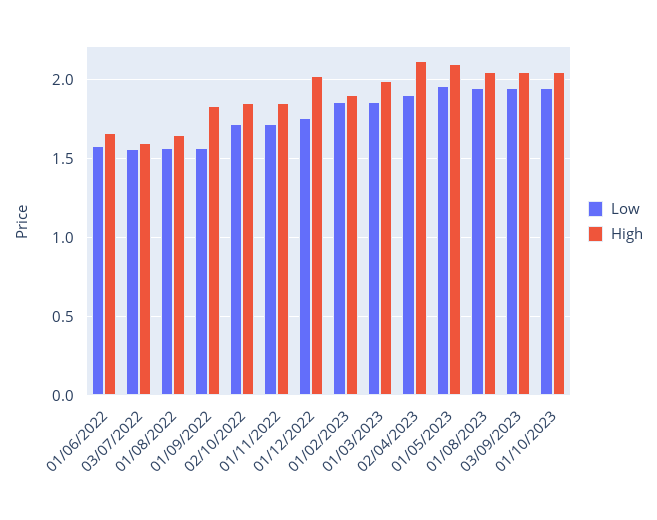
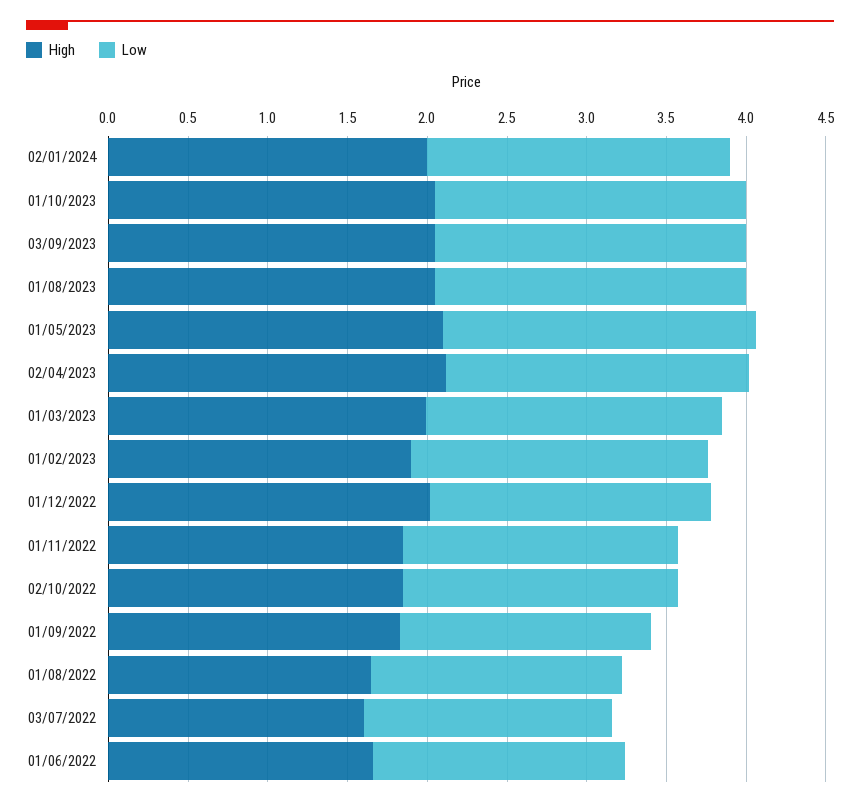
High, 02/01/2024: none -> 2
Low, 02/01/2024: none -> 1.9

